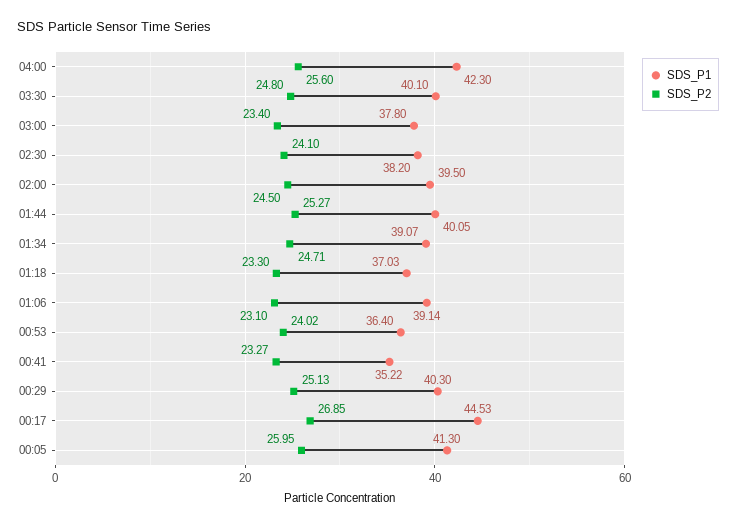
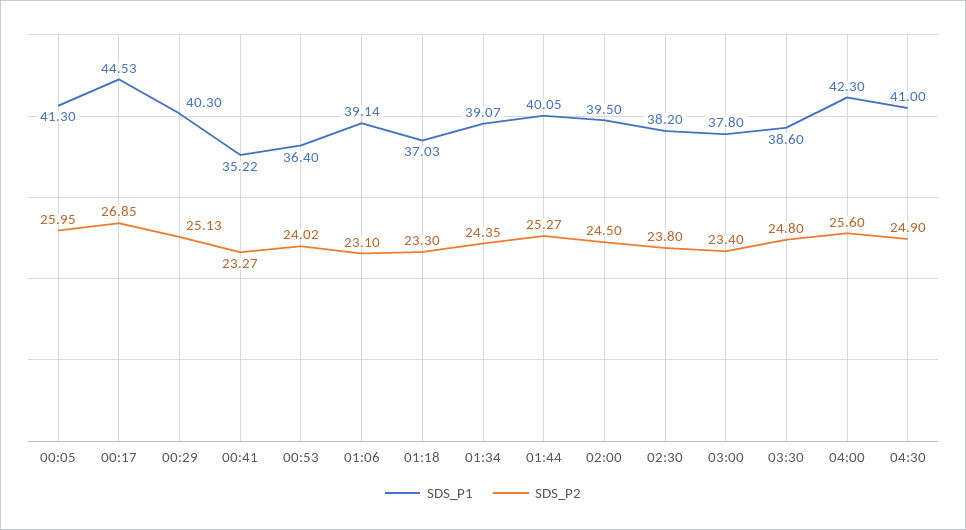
SDS_P1, 03:30: 40.1 -> 38.6
SDS_P2, 02:30: 24.1 -> 23.8
SDS_P2, 01:34: 24.71 -> 24.35
SDS_P1, 04:30: none -> 41
SDS_P2, 04:30: none -> 24.9

